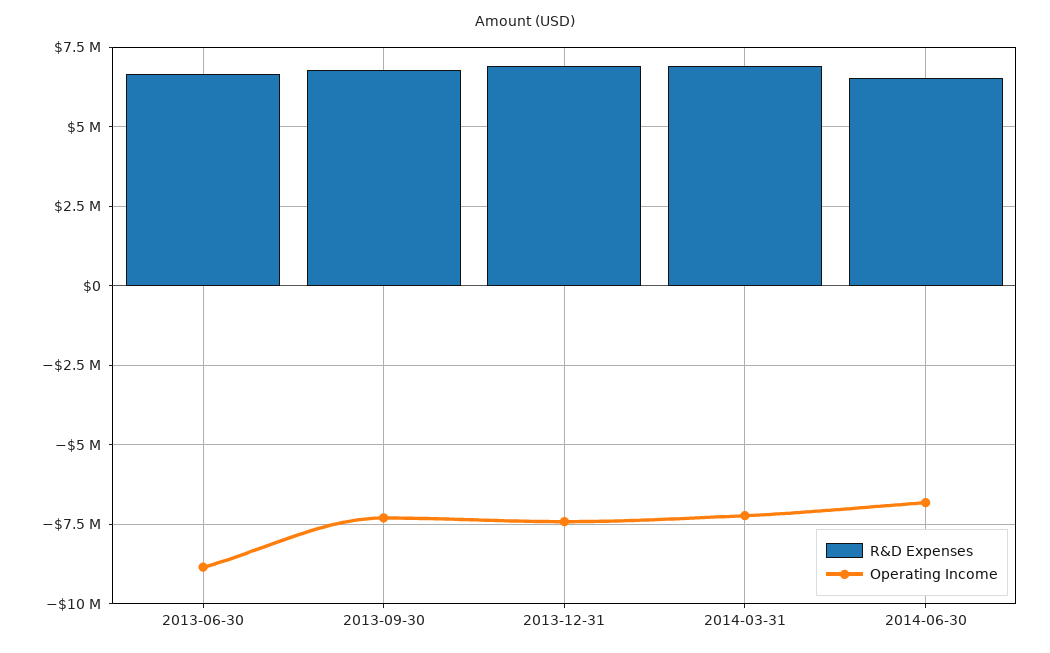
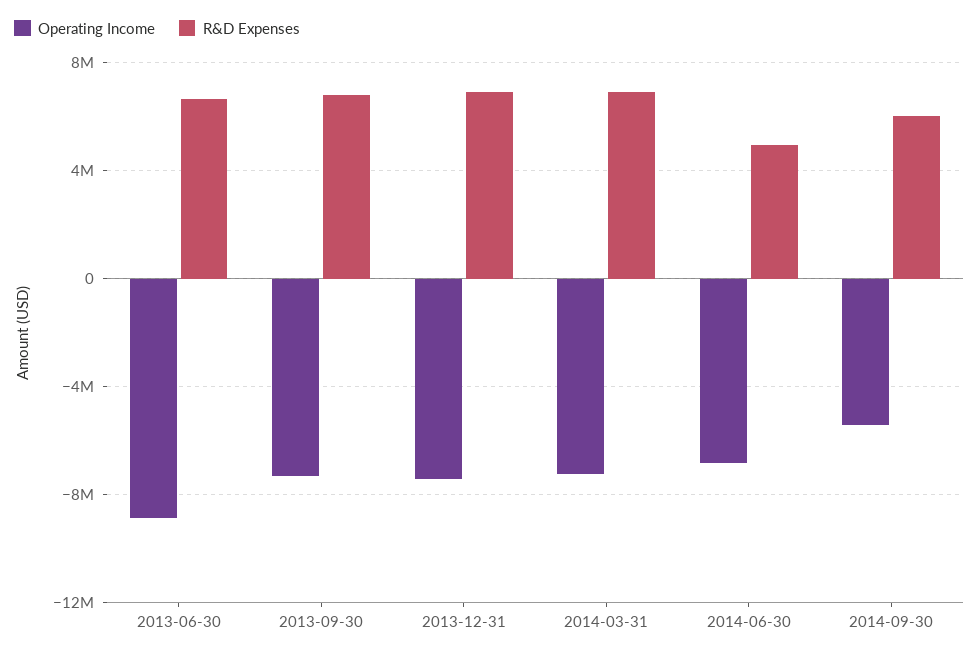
R&D Expenses, 2014-06-30: 6500000 -> 5000000
Operating Income, 2014-09-30: none -> -5500000
R&D Expenses, 2014-09-30: none -> 6000000

